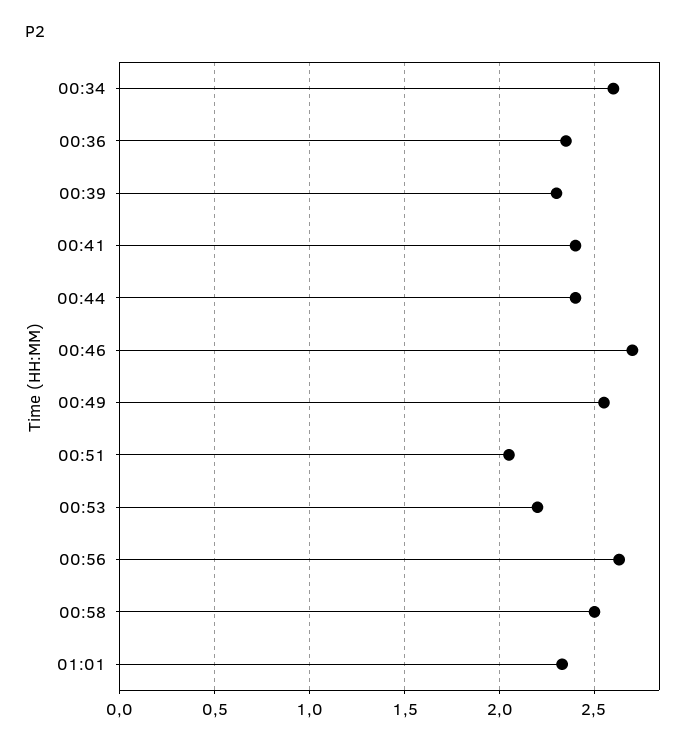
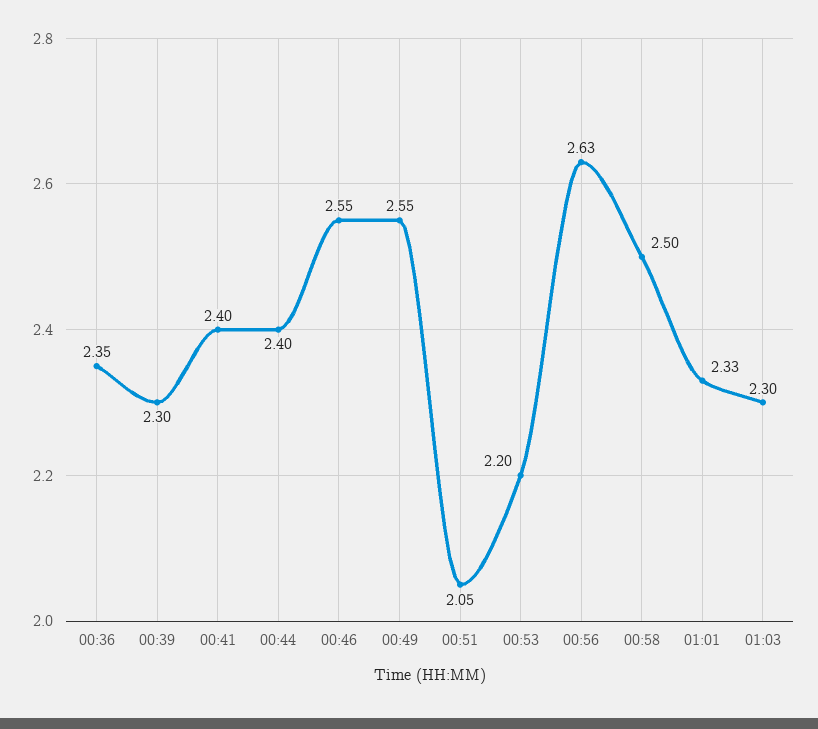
00:34: 2.6 -> none
00:46: 2.7 -> 2.55
01:03: none -> 2.3

